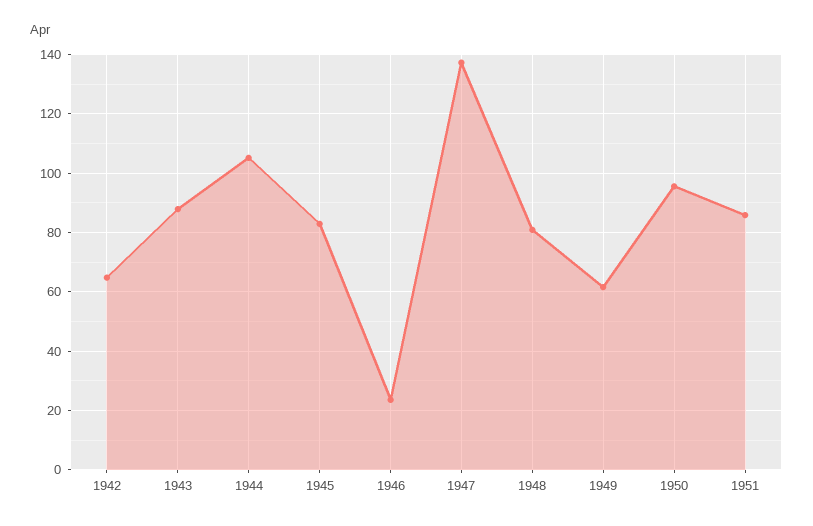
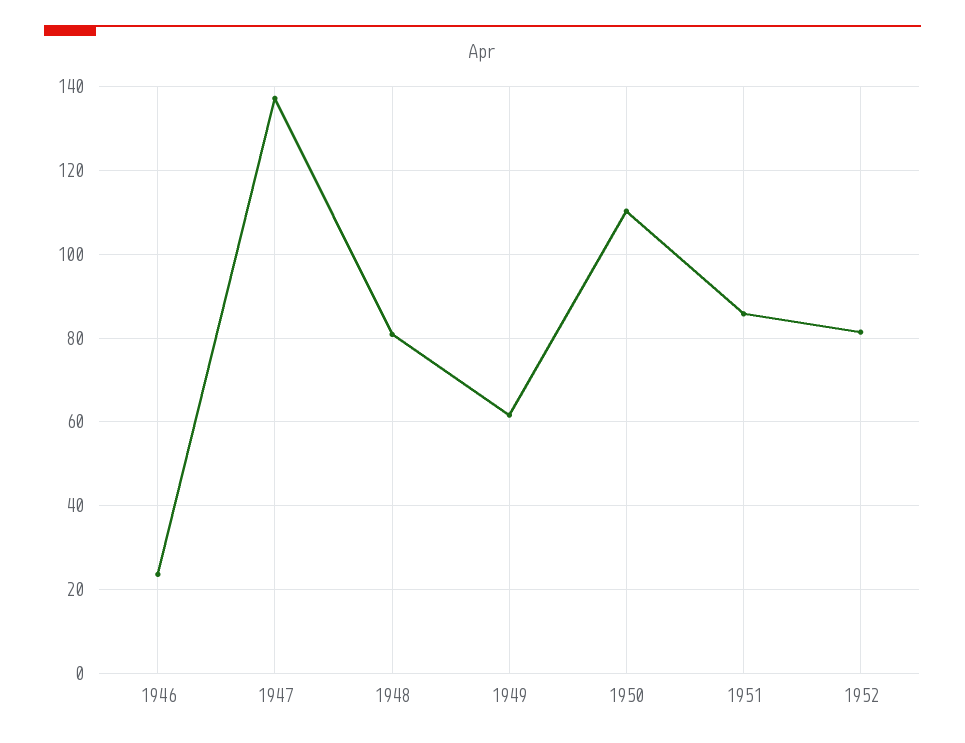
1942: 65 -> none
1943: 87.5 -> none
1944: 105 -> none
1945: 82.5 -> none
1950: 95 -> 110
1952: none -> 82

